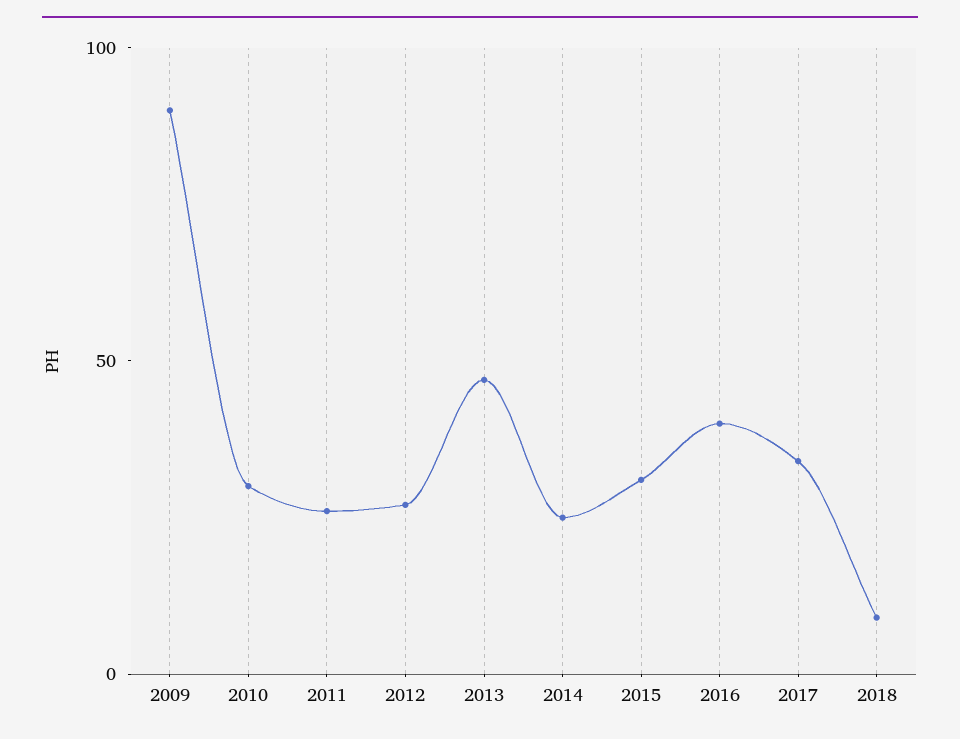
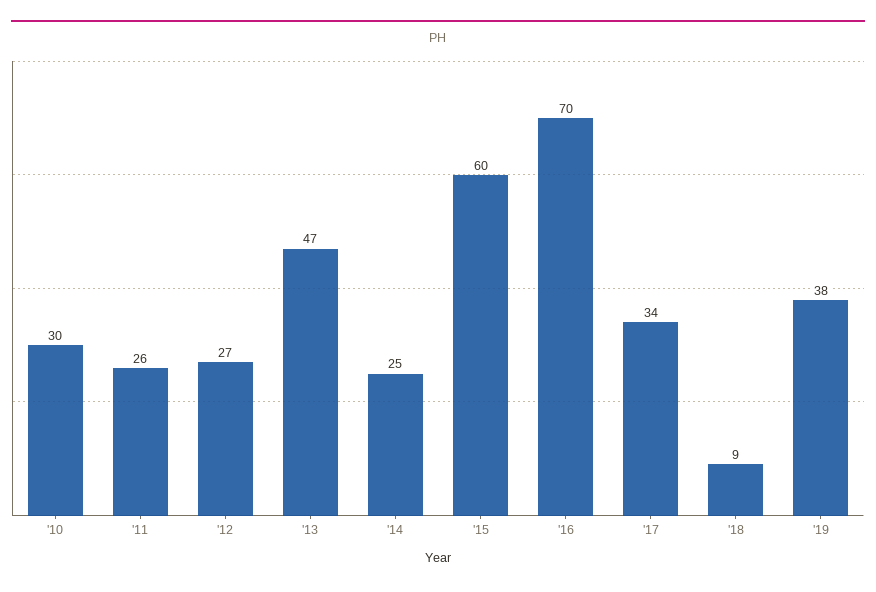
2009: 90 -> none
2015: 30 -> 60
2016: 40 -> 70
'19: none -> 38

